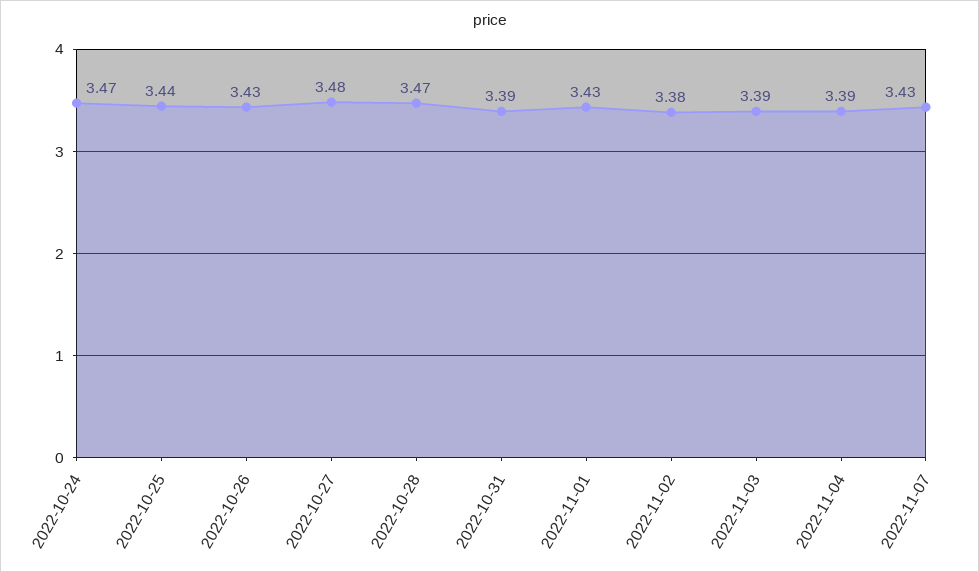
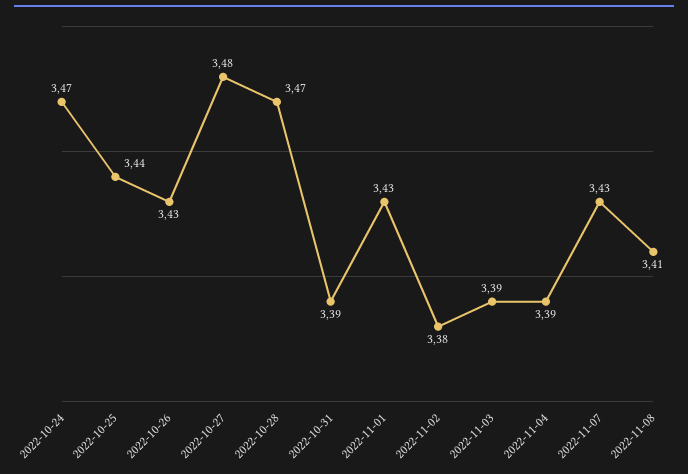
2022-11-08: none -> 3.41

